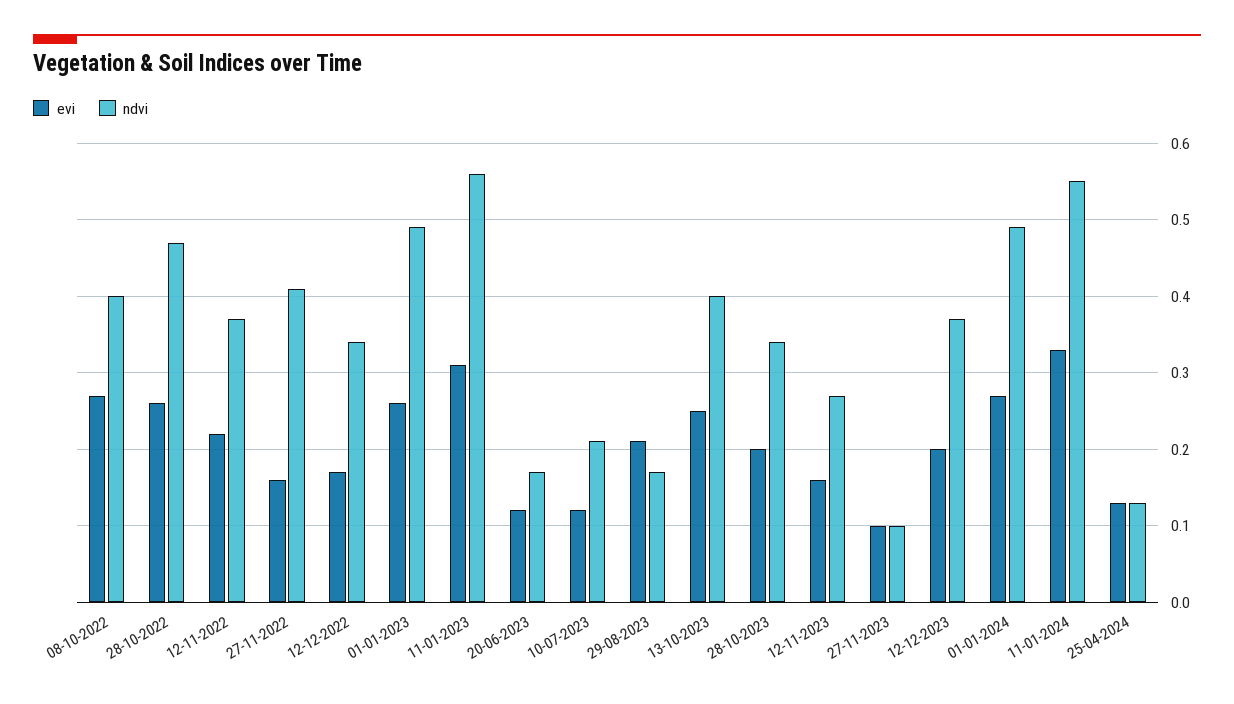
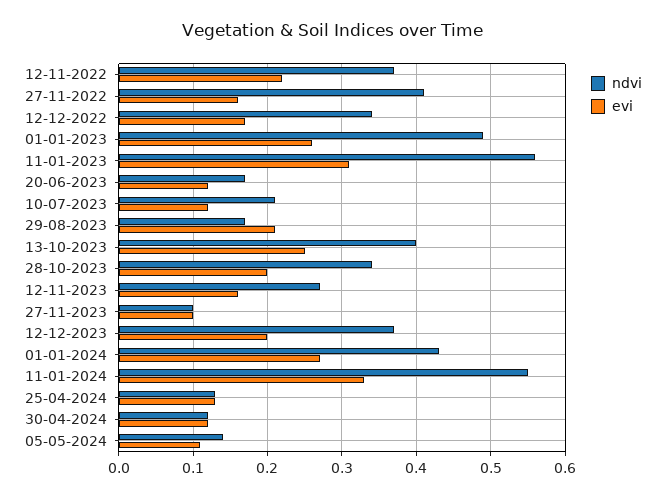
evi, 08-10-2022: 0.27 -> none
ndvi, 08-10-2022: 0.4 -> none
evi, 28-10-2022: 0.26 -> none
ndvi, 28-10-2022: 0.47 -> none
ndvi, 01-01-2024: 0.49 -> 0.43
ndvi, 30-04-2024: none -> 0.12
evi, 30-04-2024: none -> 0.12
ndvi, 05-05-2024: none -> 0.14
evi, 05-05-2024: none -> 0.11

